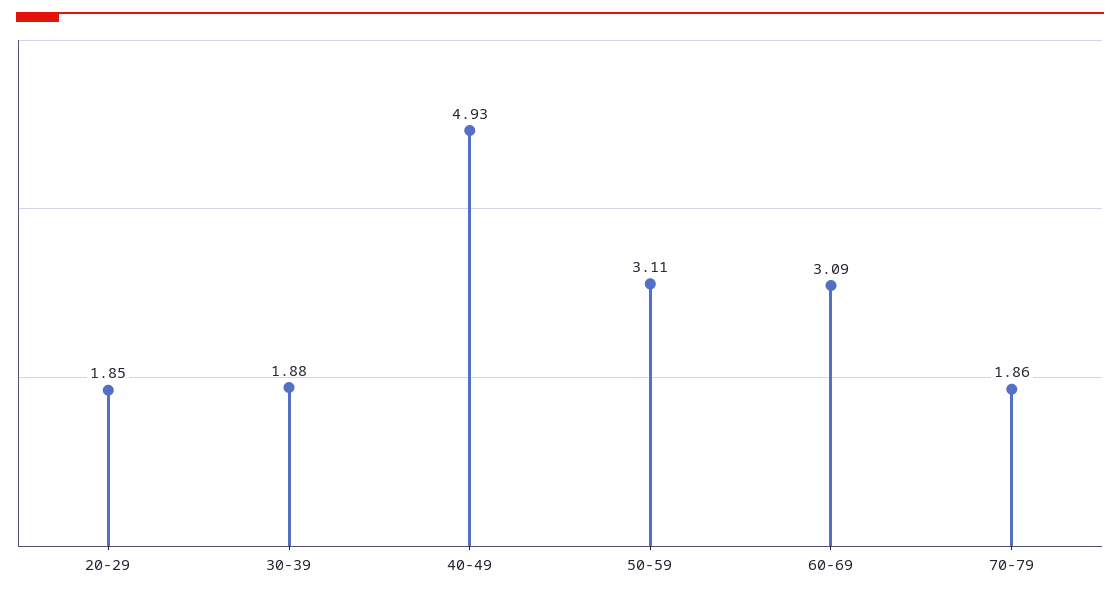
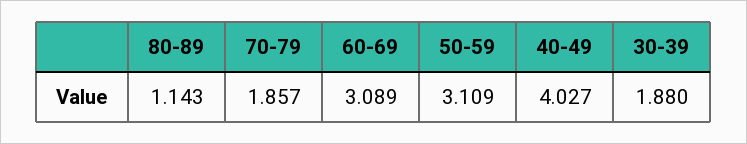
20-29: 1.85 -> none
40-49: 4.93 -> 4.027
80-89: none -> 1.143

